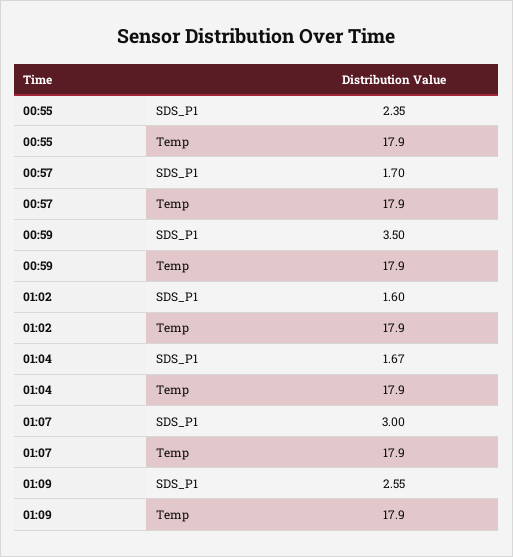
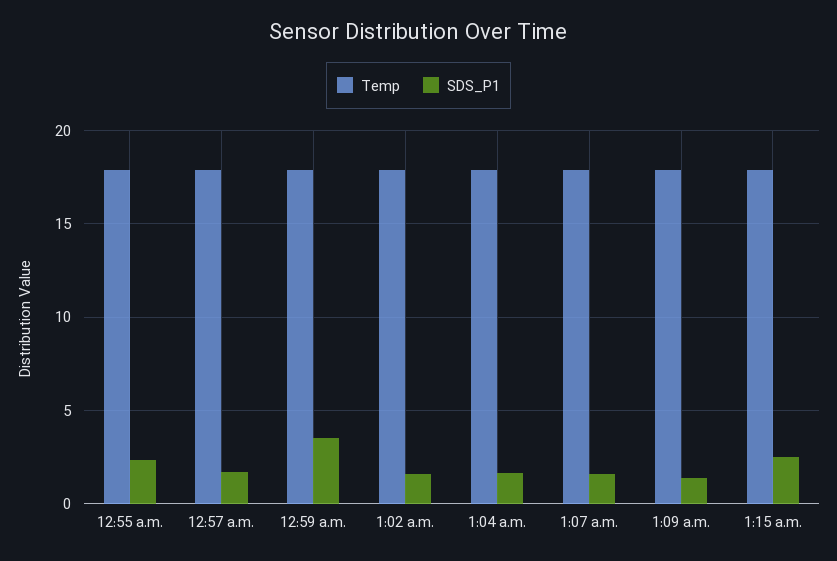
SDS_P1, 01:07: 3 -> 1.5
SDS_P1, 01:09: 2.55 -> 1.5
Temp, 1:15 a.m.: none -> 18
SDS_P1, 1:15 a.m.: none -> 2.5

